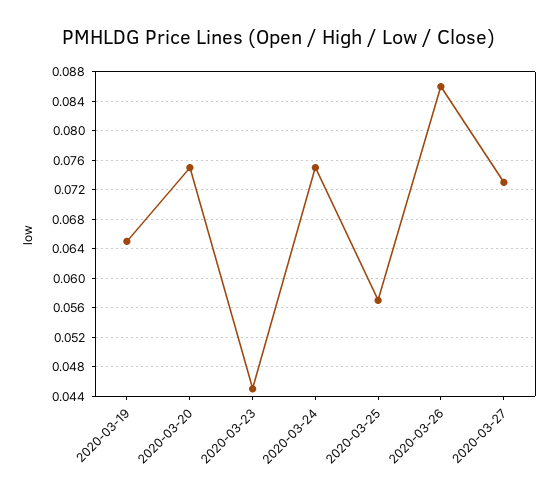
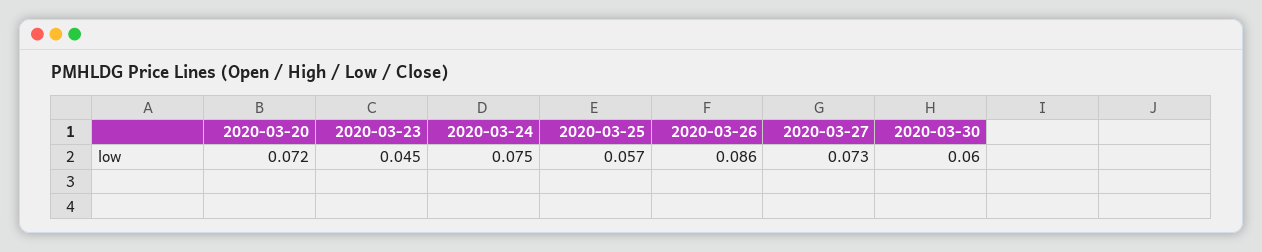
2020-03-19: 0.065 -> none
2020-03-20: 0.075 -> 0.072
2020-03-30: none -> 0.06

